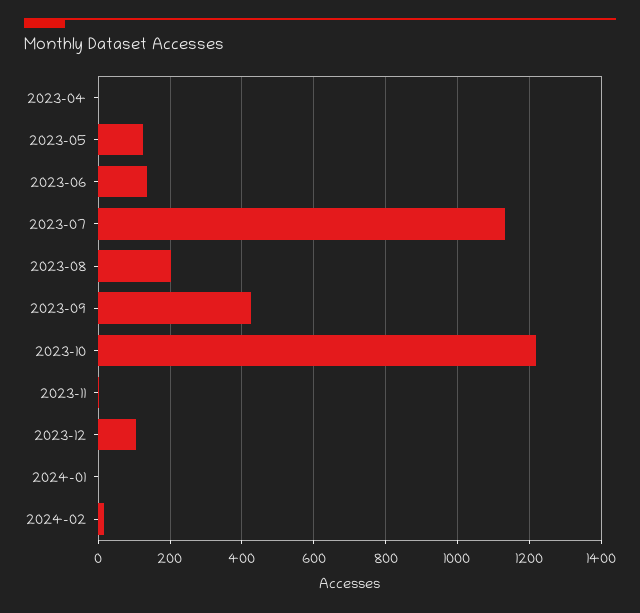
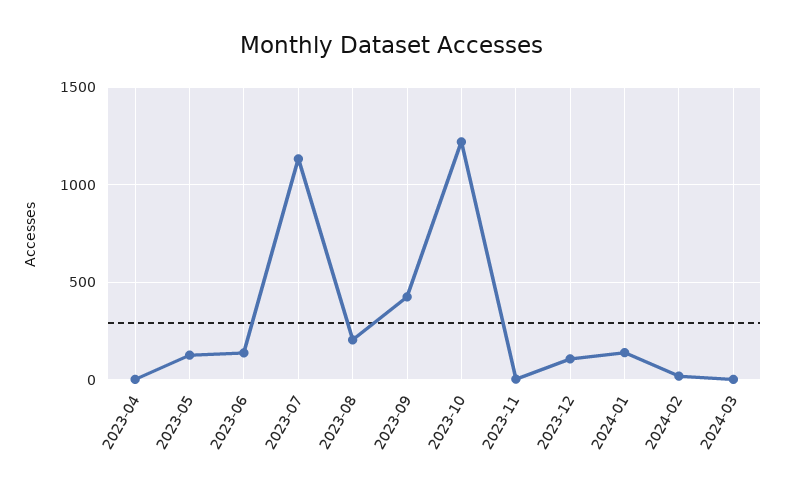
2024-01: 0 -> 150
2024-03: none -> 0

